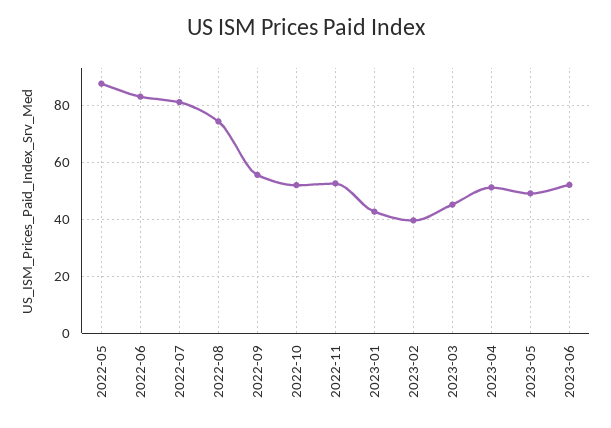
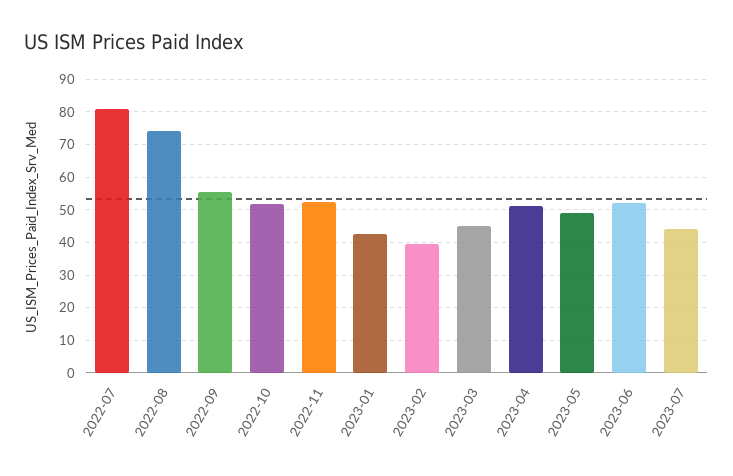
2022-05: 87.5 -> none
2022-06: 82.5 -> none
2023-07: none -> 44

